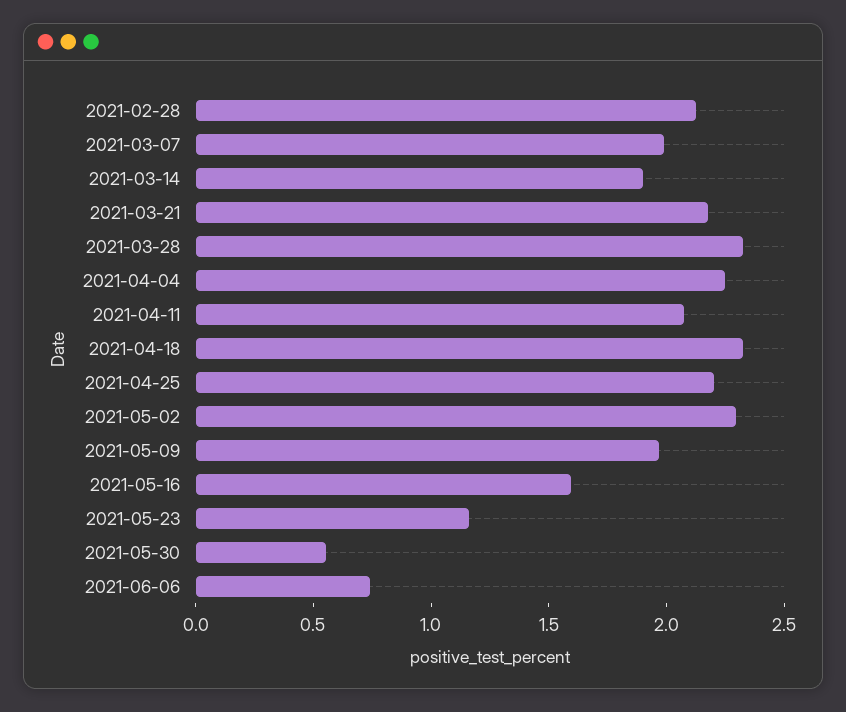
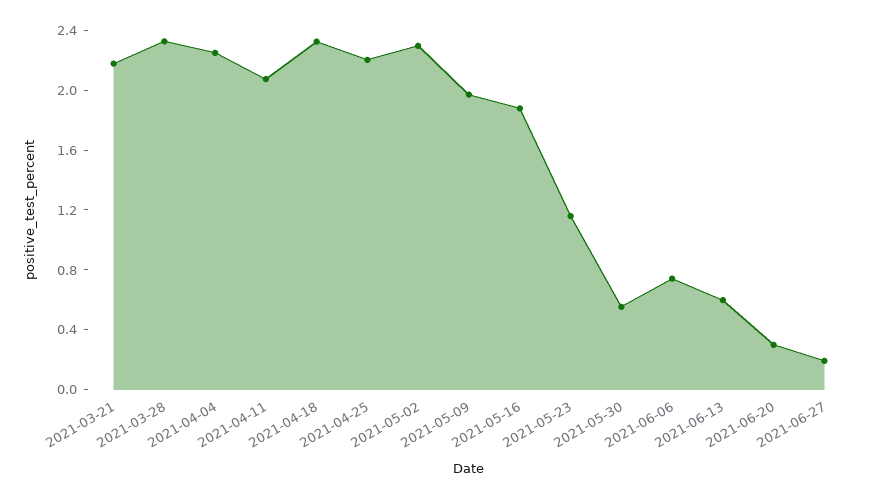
2021-02-28: 2.1 -> none
2021-03-07: 2 -> none
2021-03-14: 1.9 -> none
2021-05-16: 1.6 -> 1.9
2021-06-13: none -> 0.6
2021-06-20: none -> 0.3
2021-06-27: none -> 0.2

